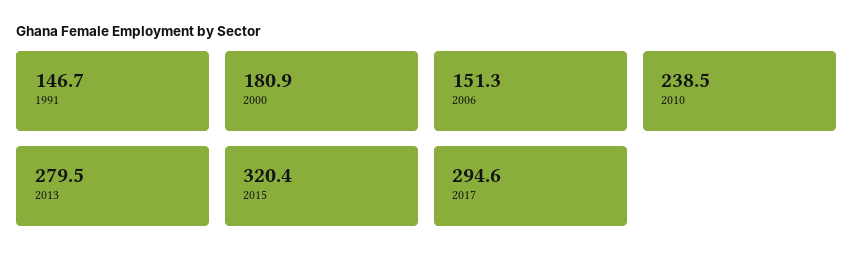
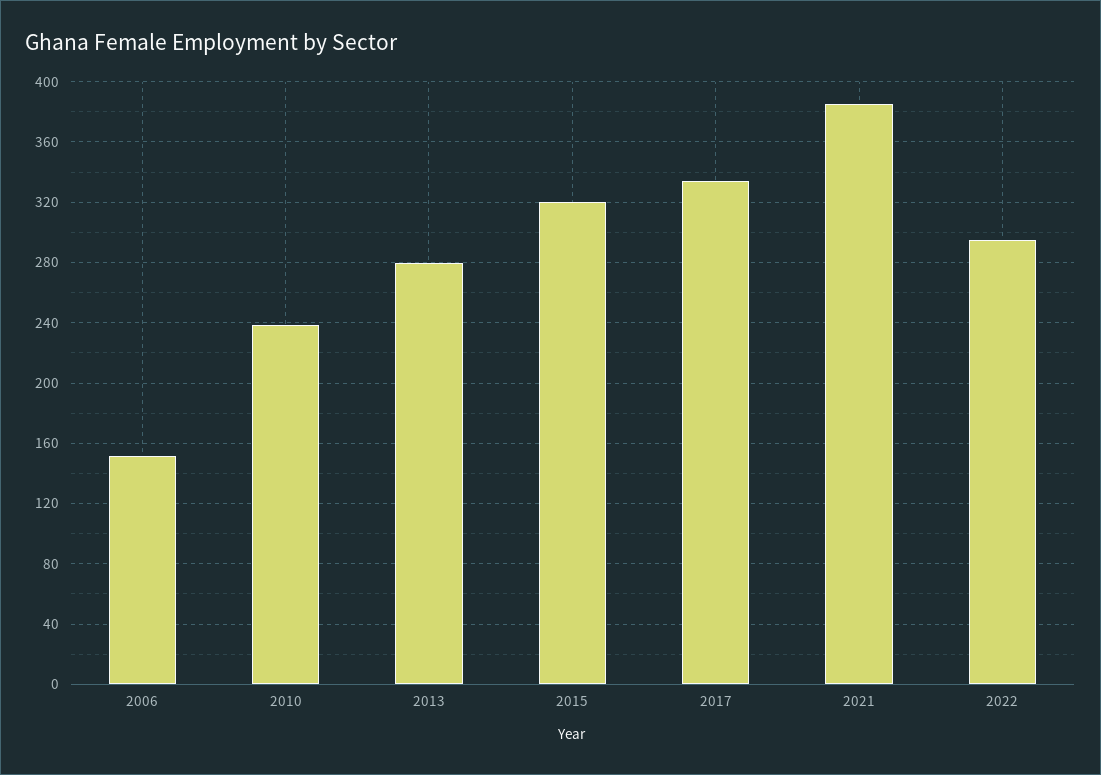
1991: 146.7 -> none
2000: 180.9 -> none
2017: 294.6 -> 335
2021: none -> 385
2022: none -> 295

